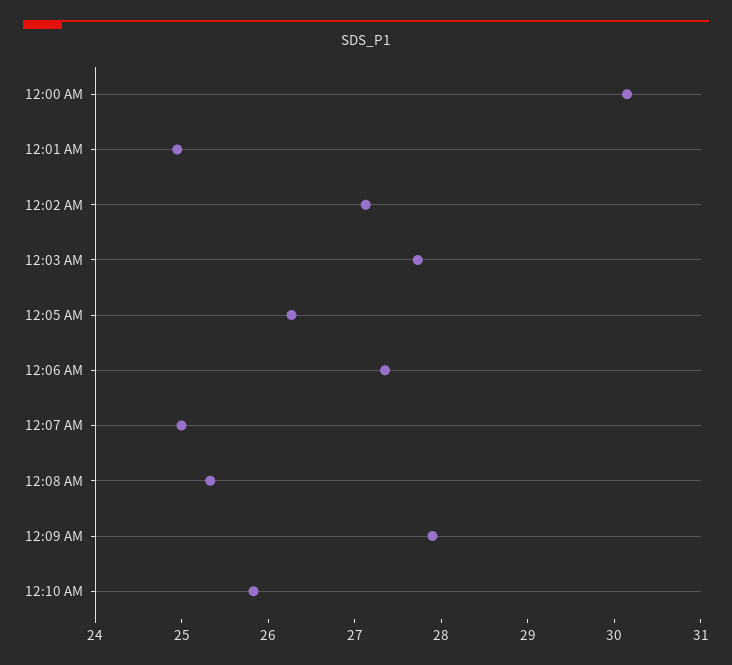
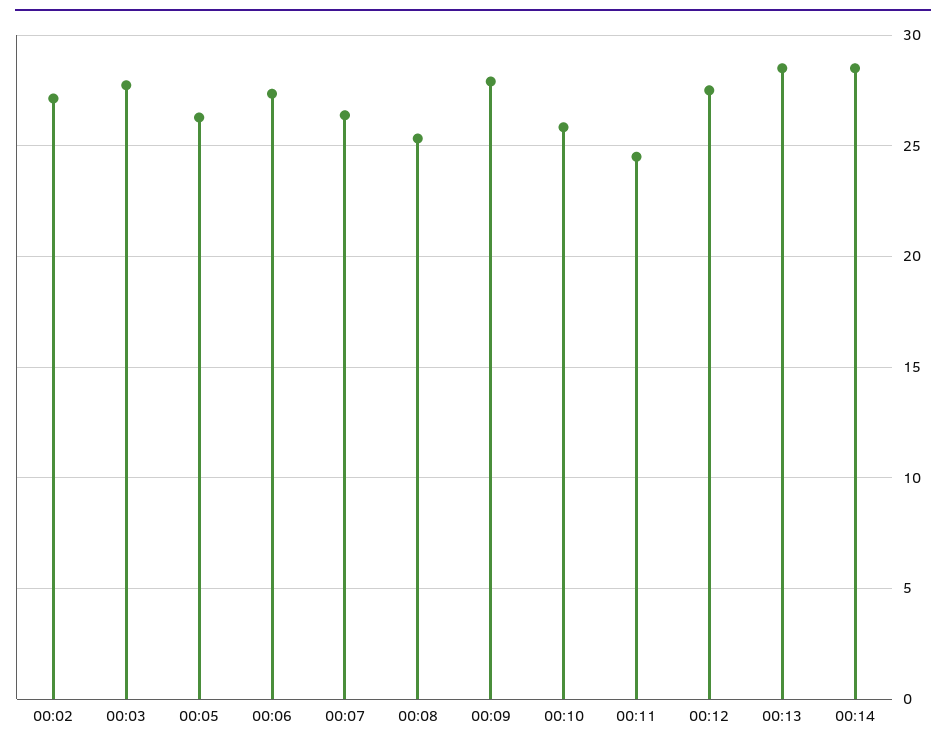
12:00 AM: 30.2 -> none
12:01 AM: 25 -> none
12:07 AM: 25 -> 26.5
00:11: none -> 24.5
00:12: none -> 27.5
00:13: none -> 28.5
00:14: none -> 28.5

